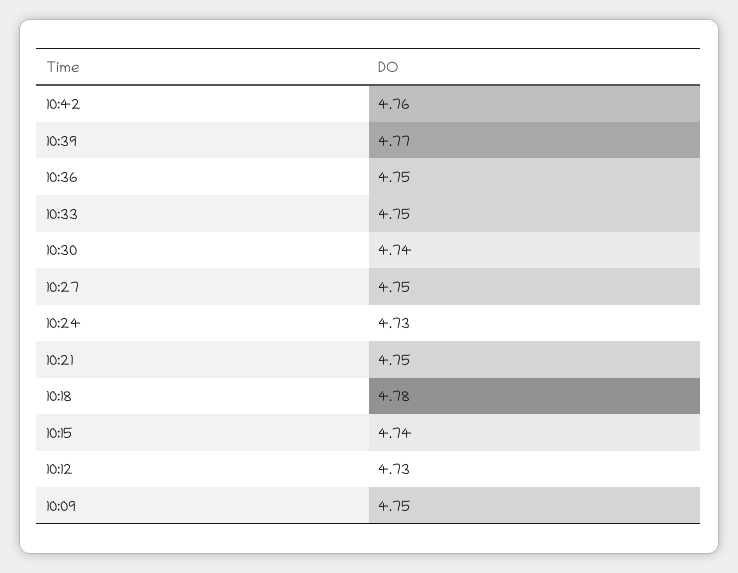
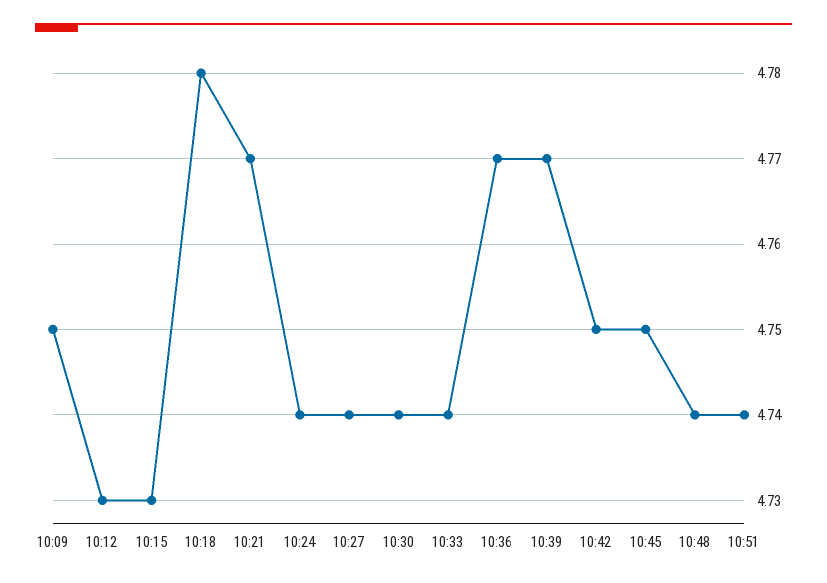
10:42: 4.76 -> 4.75
10:36: 4.75 -> 4.77
10:33: 4.75 -> 4.74
10:27: 4.75 -> 4.74
10:24: 4.73 -> 4.74
10:21: 4.75 -> 4.77
10:15: 4.74 -> 4.73
10:45: none -> 4.75
10:48: none -> 4.74
10:51: none -> 4.74

